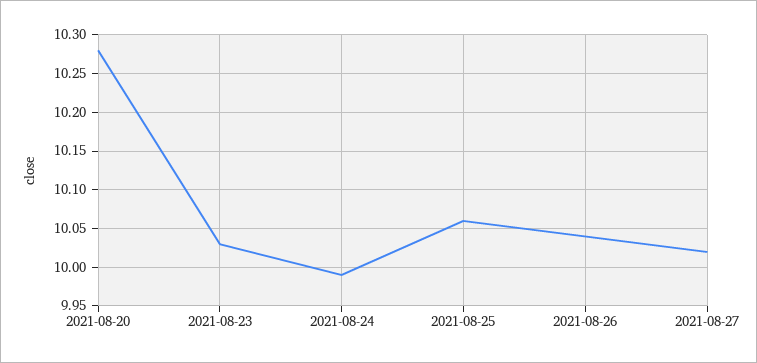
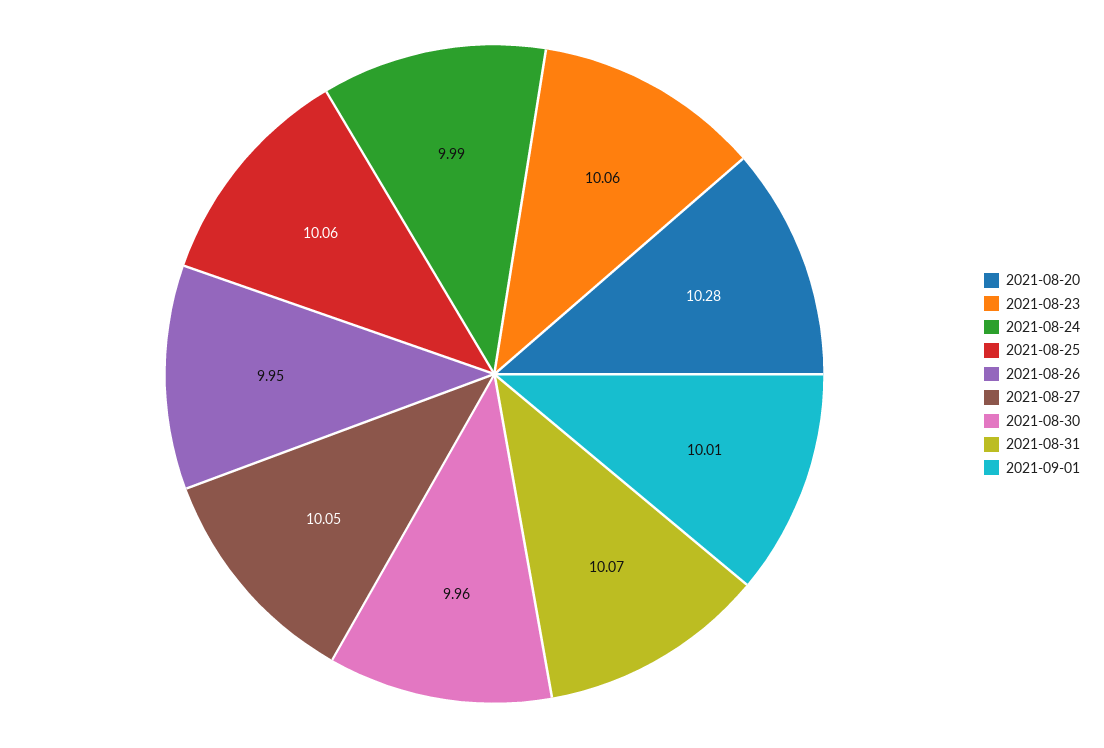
2021-08-23: 10.03 -> 10.06
2021-08-26: 10.04 -> 9.95
2021-08-27: 10.02 -> 10.05
2021-08-30: none -> 9.96
2021-08-31: none -> 10.07
2021-09-01: none -> 10.01

